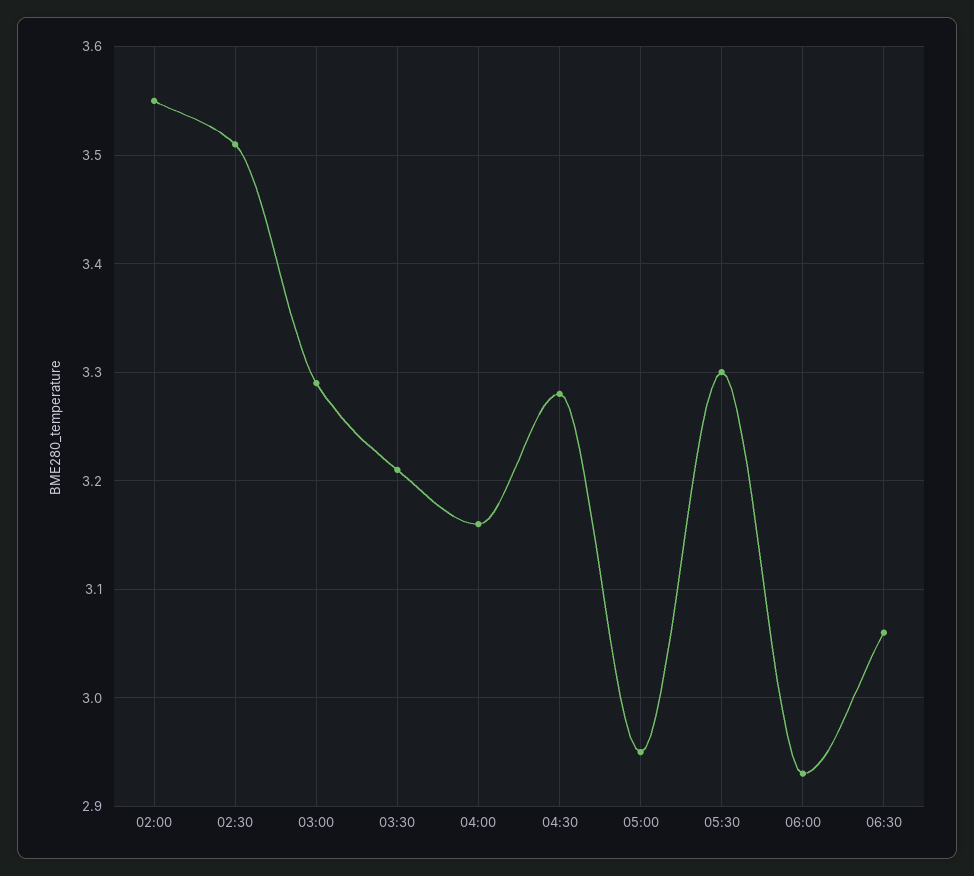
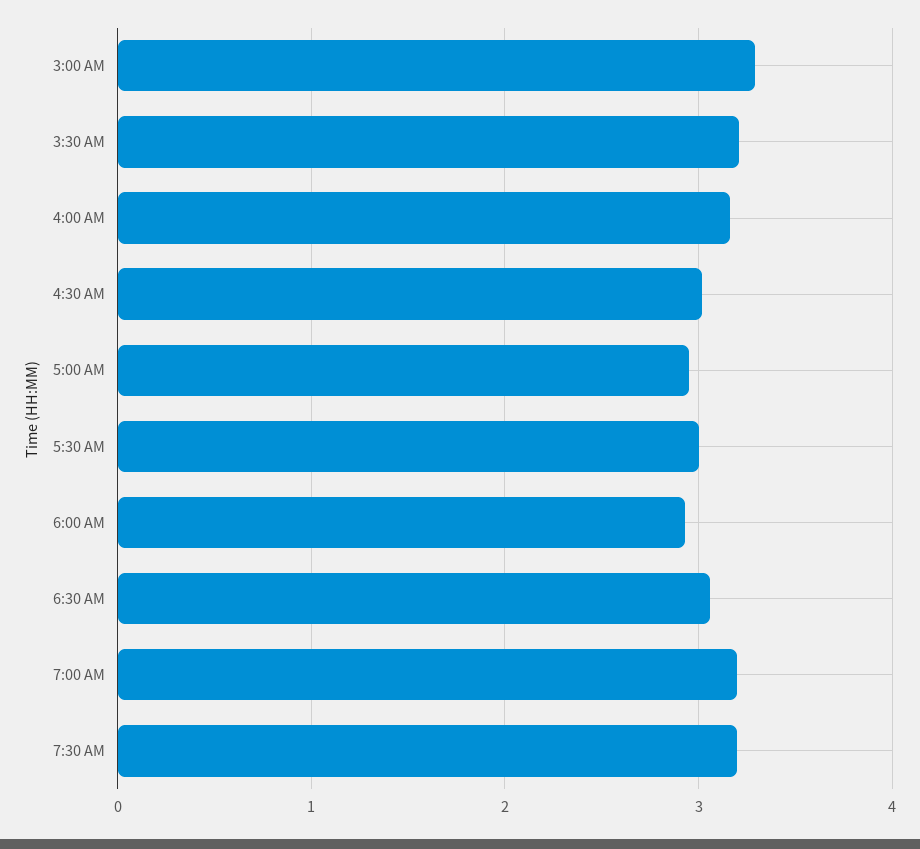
02:00: 3.55 -> none
02:30: 3.51 -> none
04:30: 3.28 -> 3
05:30: 3.3 -> 3
7:00 AM: none -> 3.2
7:30 AM: none -> 3.2

